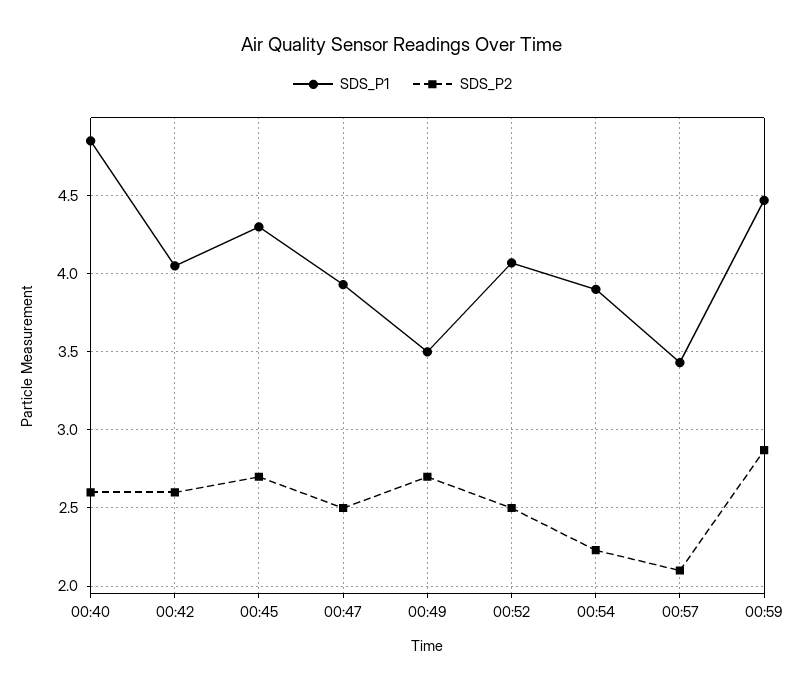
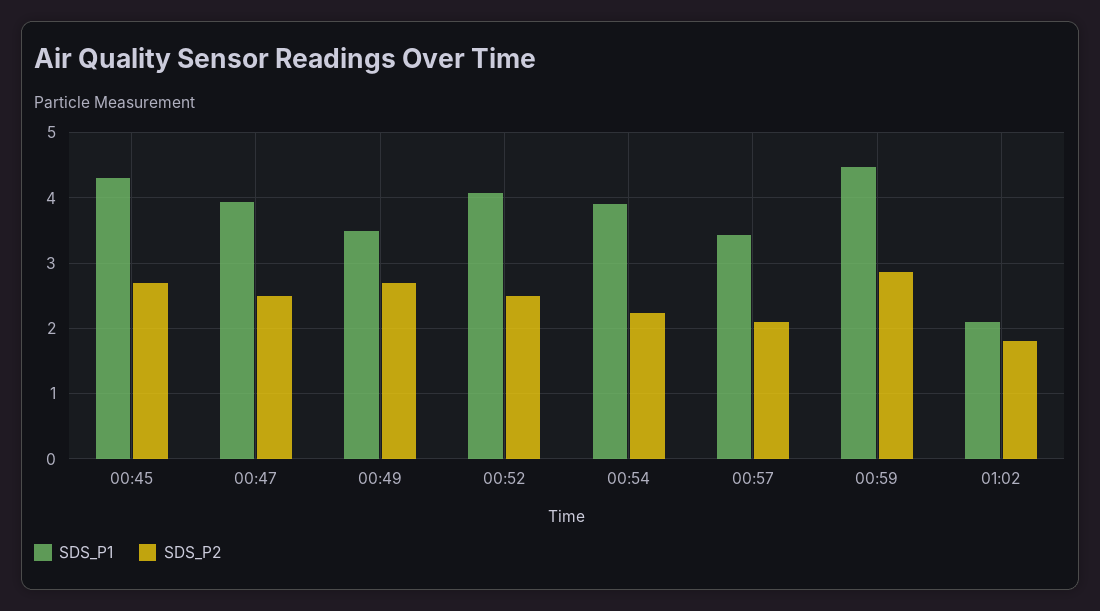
SDS_P1, 00:40: 4.85 -> none
SDS_P2, 00:40: 2.6 -> none
SDS_P1, 00:42: 4.05 -> none
SDS_P2, 00:42: 2.6 -> none
SDS_P1, 01:02: none -> 2.1
SDS_P2, 01:02: none -> 1.8

